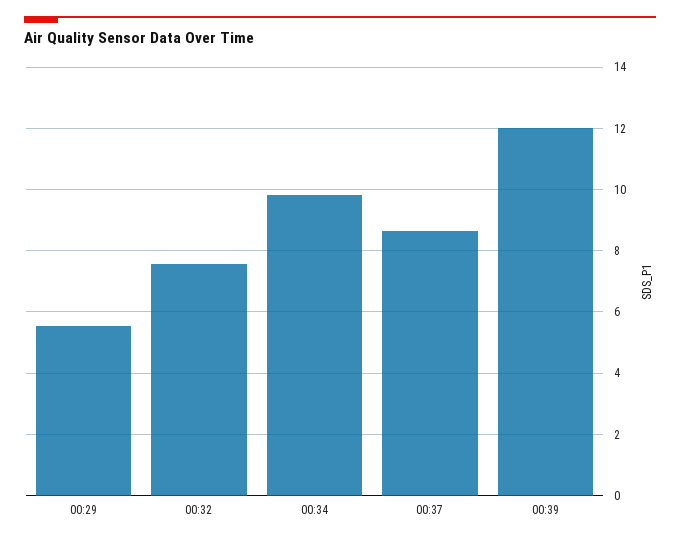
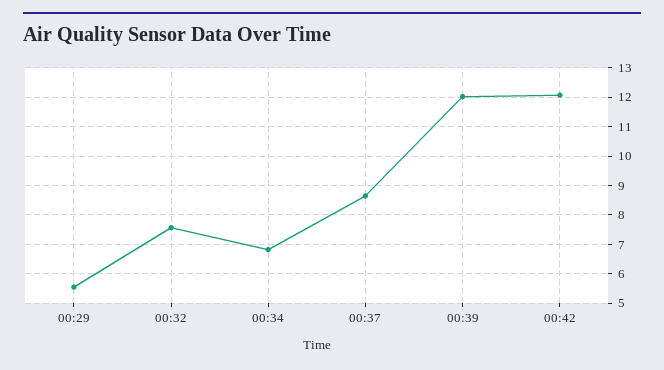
00:34: 9.8 -> 6.75
00:42: none -> 12

